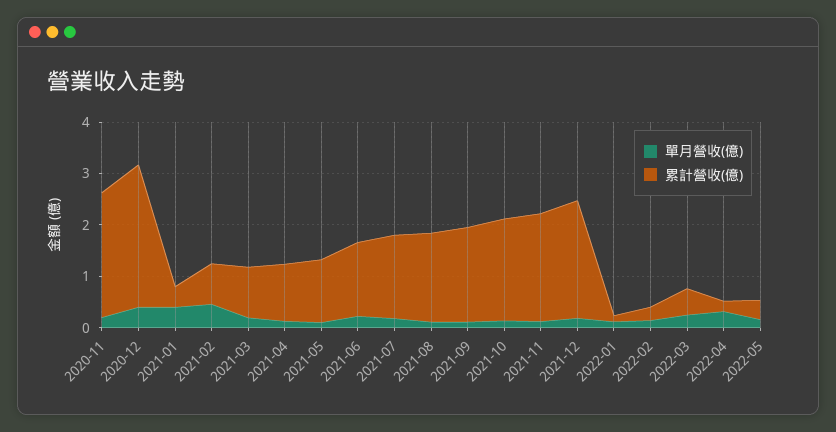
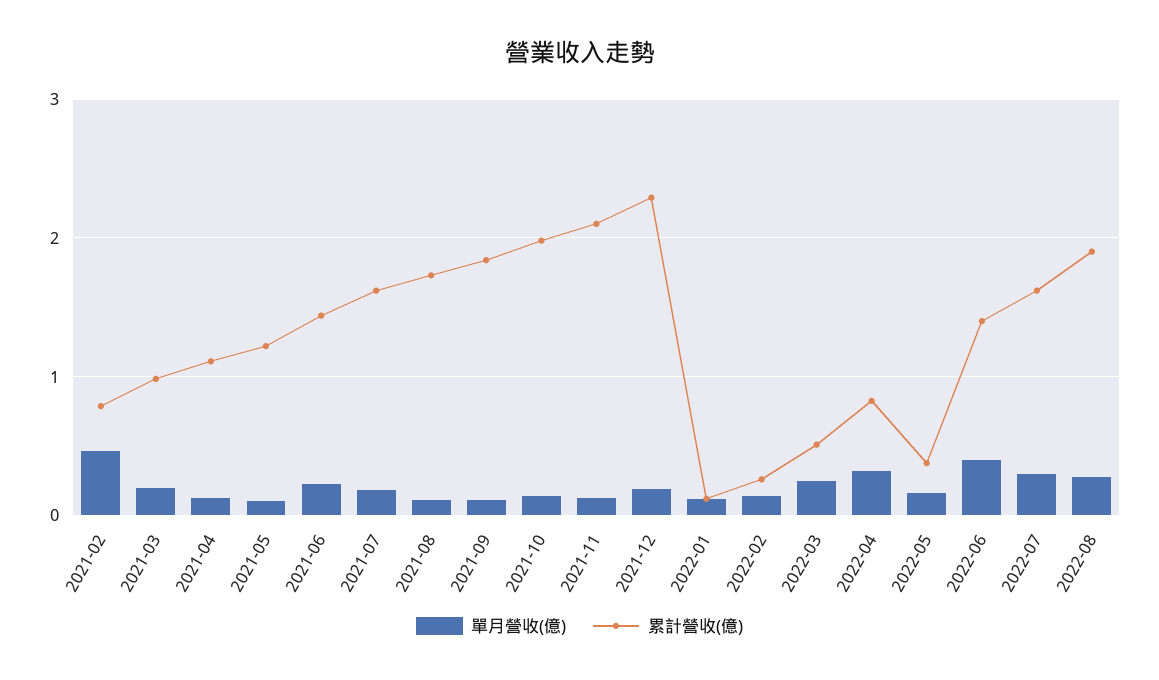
單月營收(億), 2020-11: 0.2 -> none
累計營收(億), 2020-11: 2.4 -> none
單月營收(億), 2020-12: 0.4 -> none
累計營收(億), 2020-12: 2.8 -> none
單月營收(億), 2021-01: 0.4 -> none
累計營收(億), 2021-01: 0.4 -> none
累計營收(億), 2022-04: 0.2 -> 0.8
單月營收(億), 2022-06: none -> 0.4
累計營收(億), 2022-06: none -> 1.4
單月營收(億), 2022-07: none -> 0.3
累計營收(億), 2022-07: none -> 1.6
單月營收(億), 2022-08: none -> 0.3
累計營收(億), 2022-08: none -> 1.9

